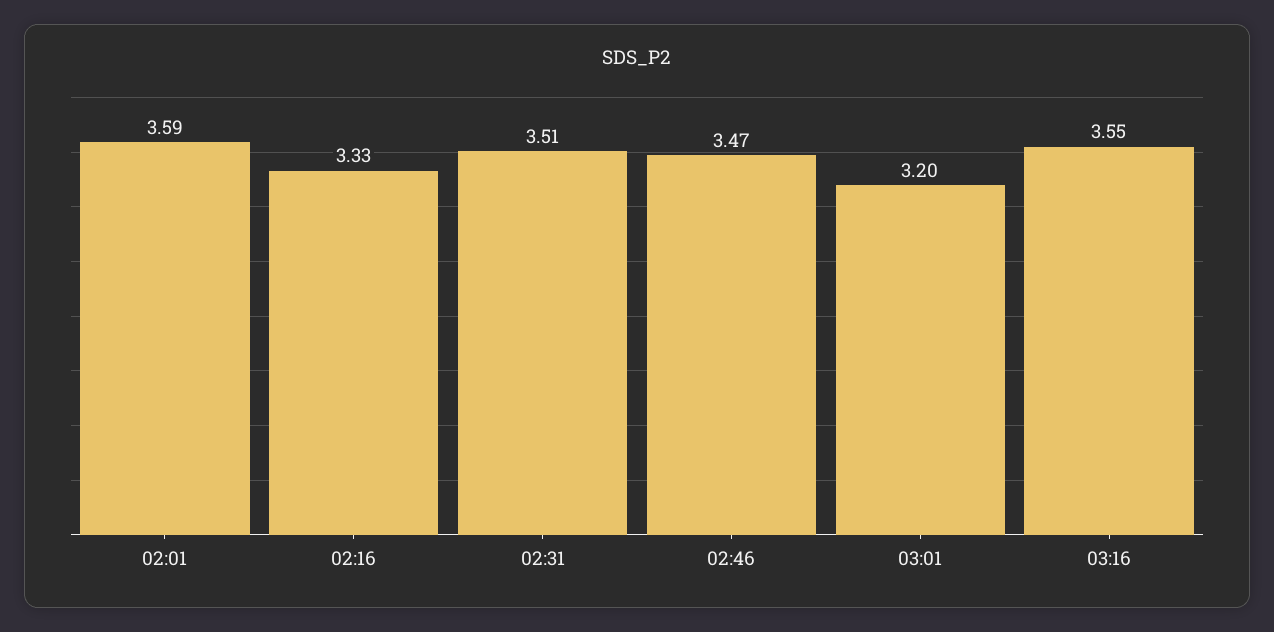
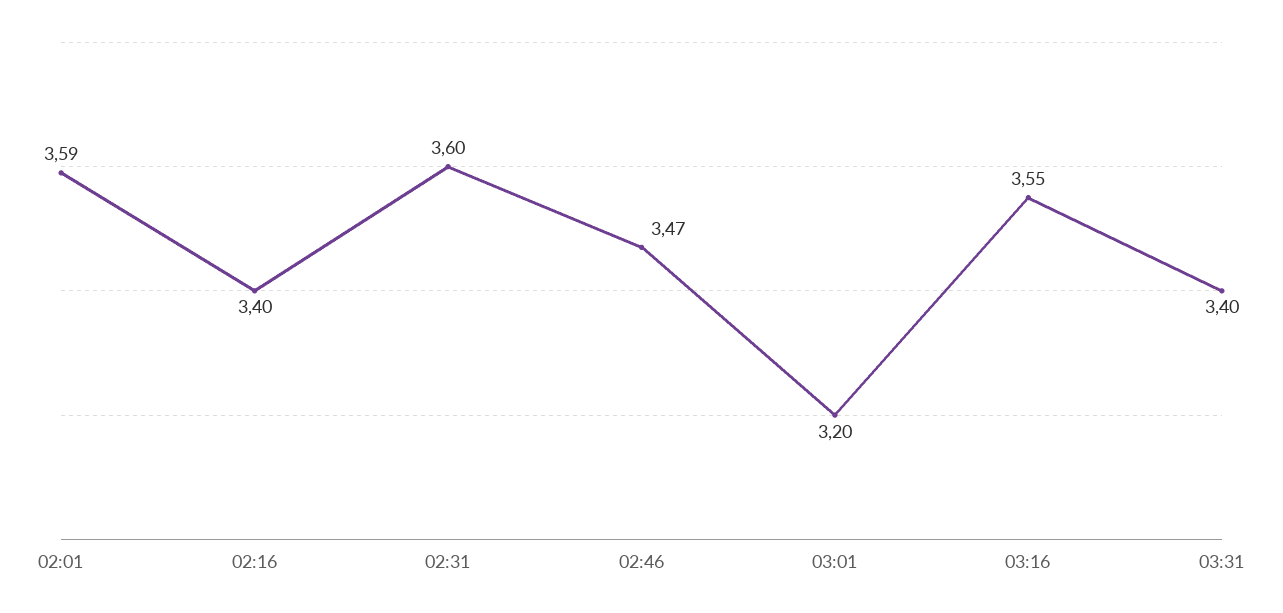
02:16: 3.33 -> 3.4
02:31: 3.51 -> 3.6
03:31: none -> 3.4

